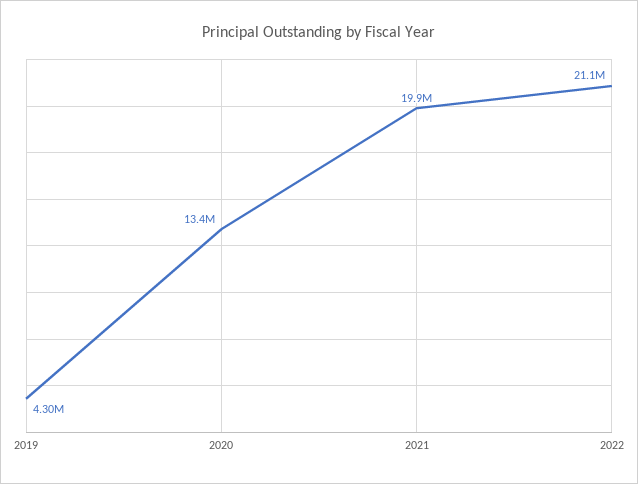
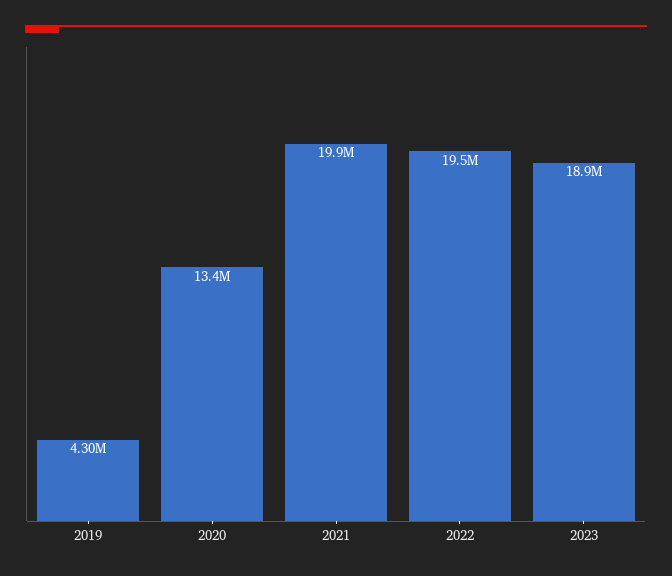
2022: 21100000 -> 19500000
2023: none -> 18900000

